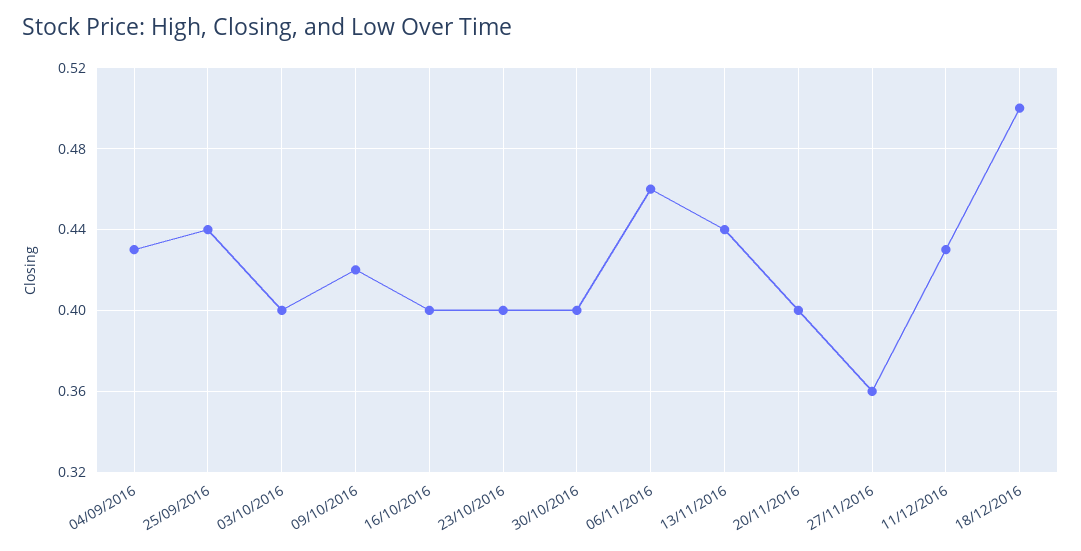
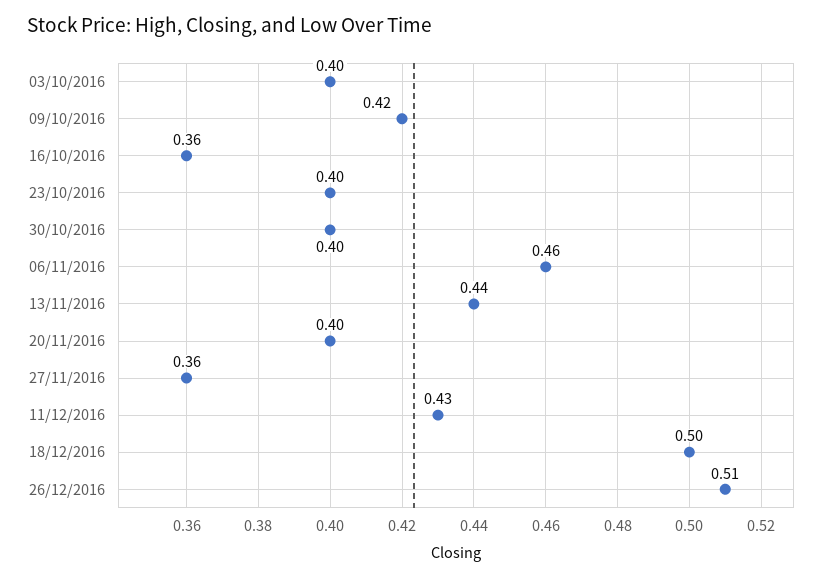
04/09/2016: 0.43 -> none
25/09/2016: 0.44 -> none
16/10/2016: 0.4 -> 0.36
26/12/2016: none -> 0.51

